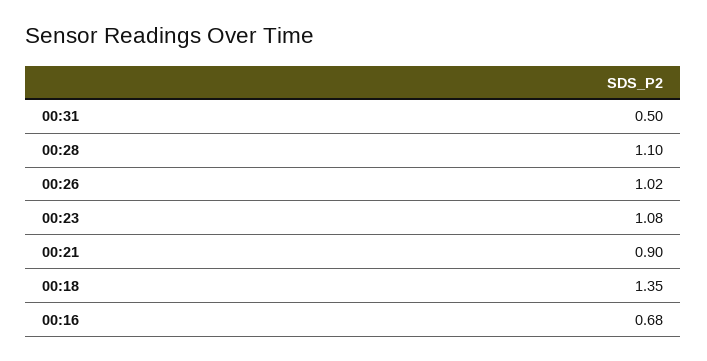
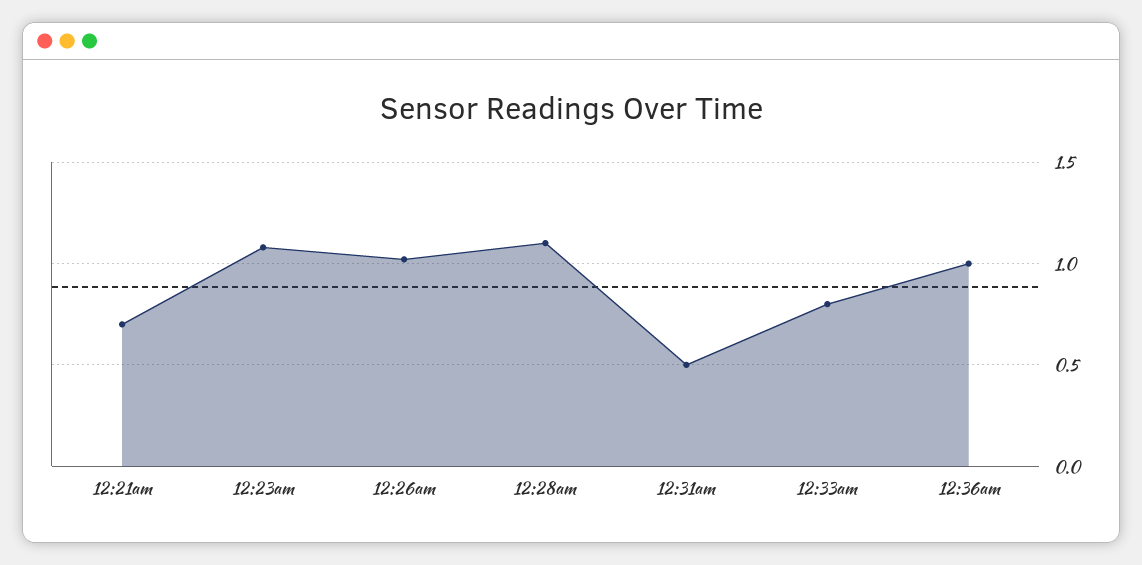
00:21: 0.9 -> 0.7
00:18: 1.35 -> none
00:16: 0.68 -> none
12:33am: none -> 0.8
12:36am: none -> 1

